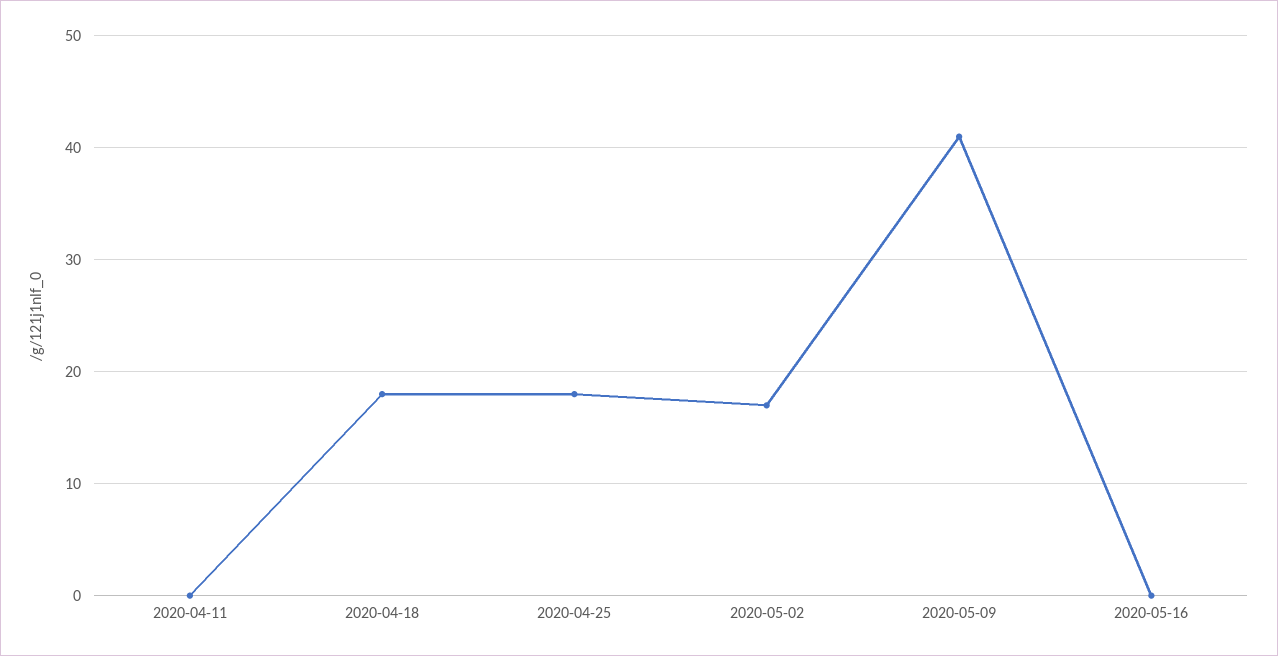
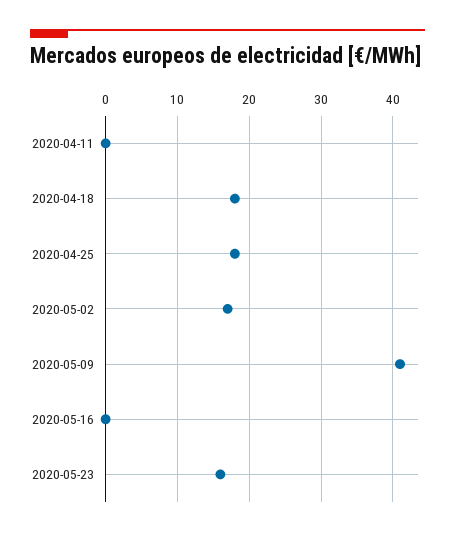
2020-05-23: none -> 16

